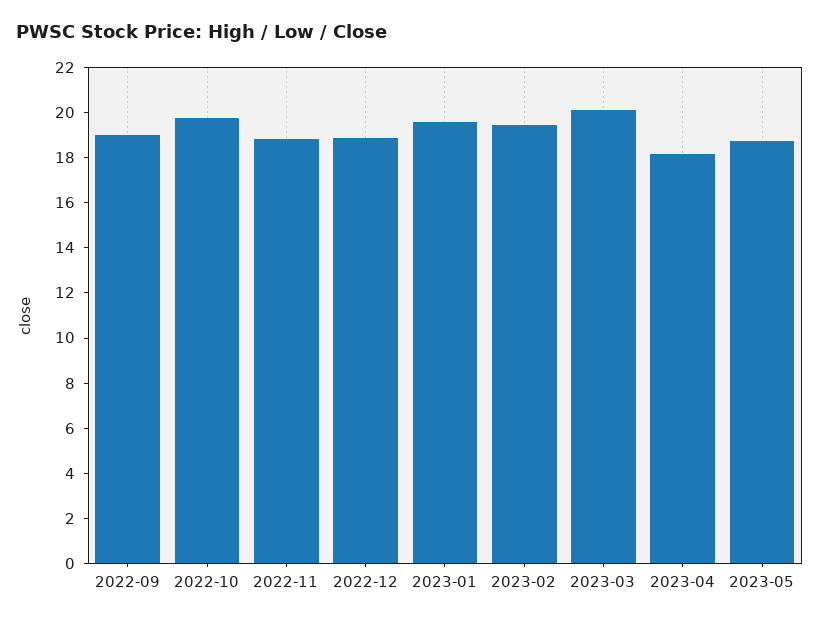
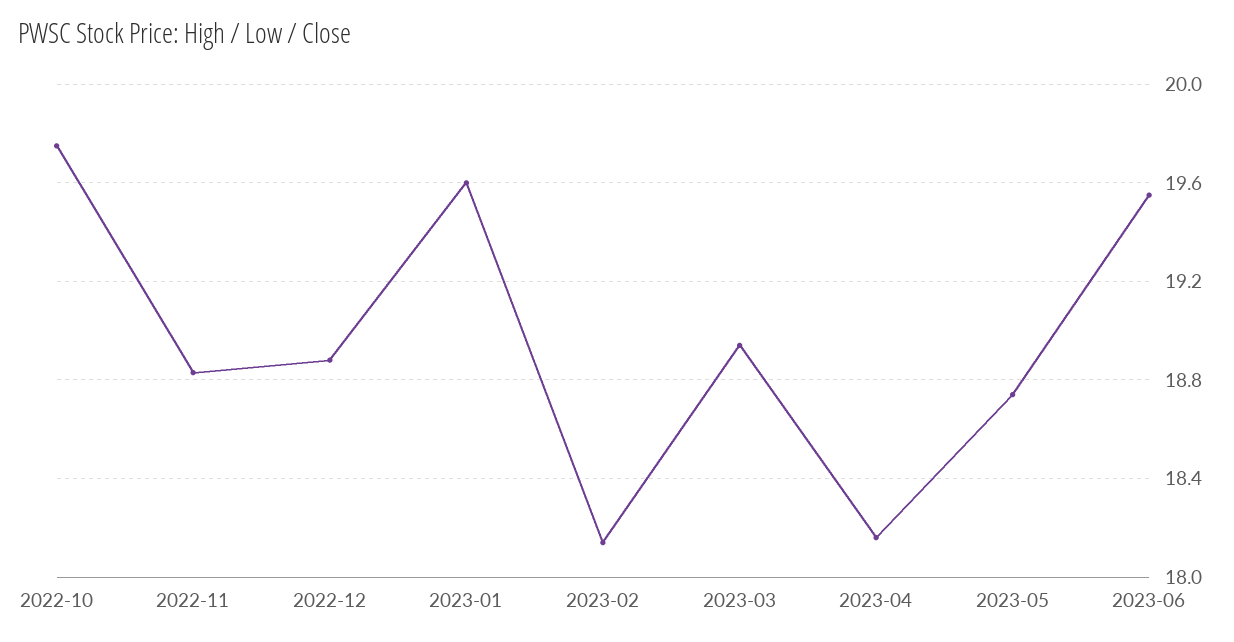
2022-09: 19 -> none
2023-02: 19.5 -> 18.15
2023-03: 20 -> 18.95
2023-06: none -> 19.55

